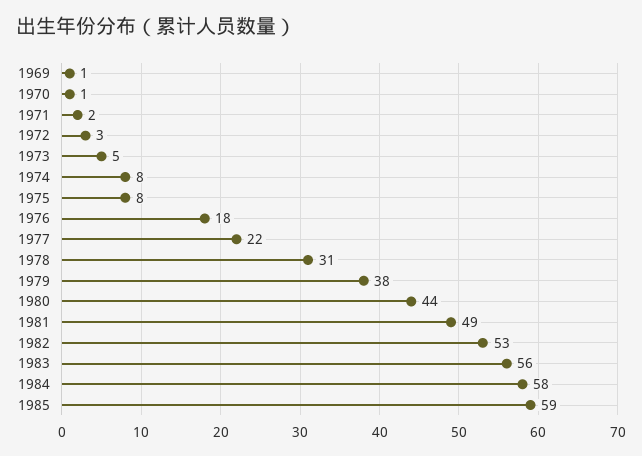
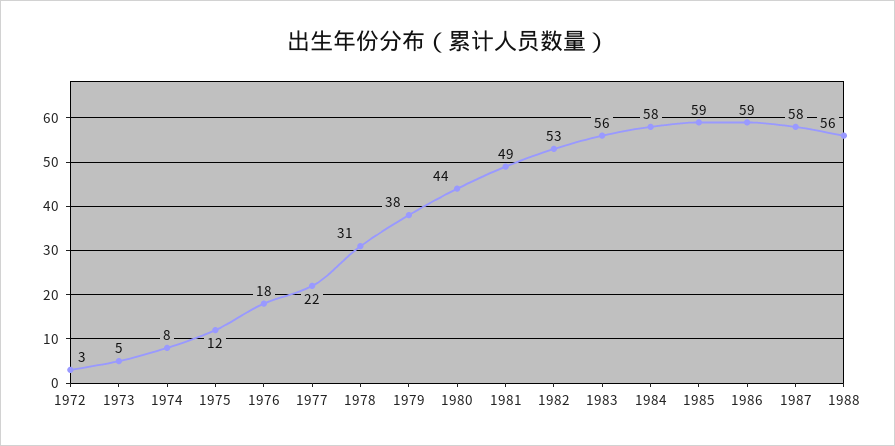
1969: 1 -> none
1970: 1 -> none
1971: 2 -> none
1975: 8 -> 12
1986: none -> 59
1987: none -> 58
1988: none -> 56

